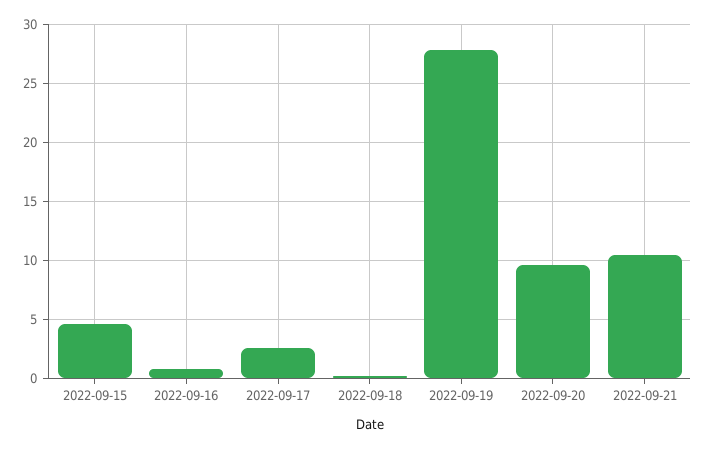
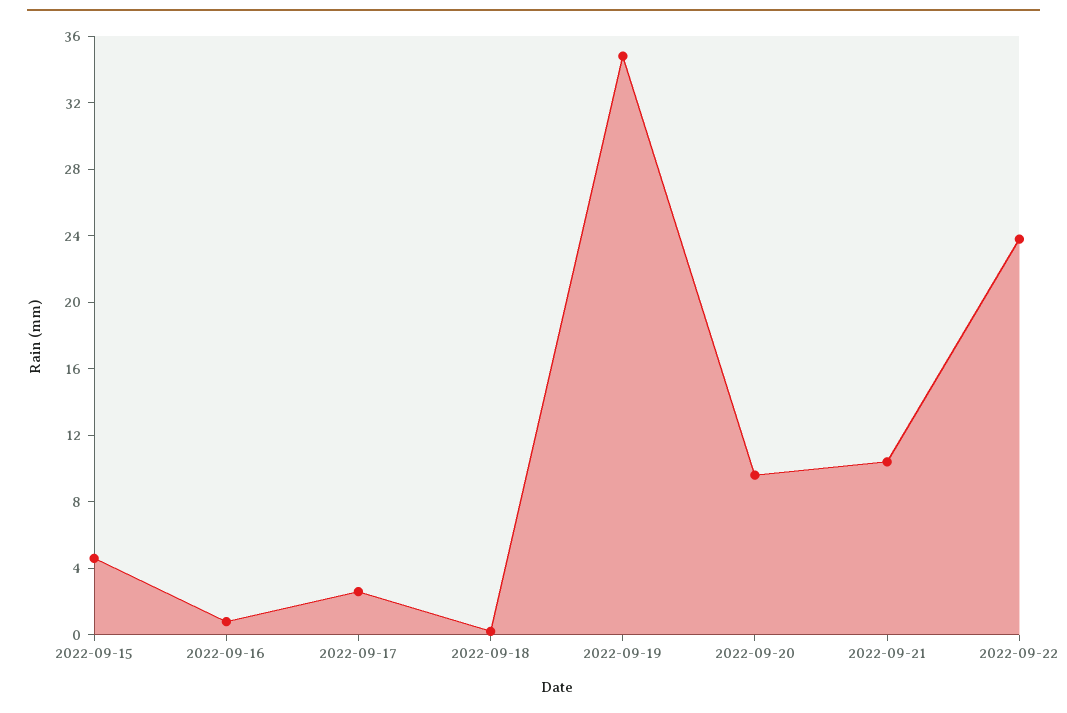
2022-09-19: 28 -> 35
2022-09-22: none -> 24

